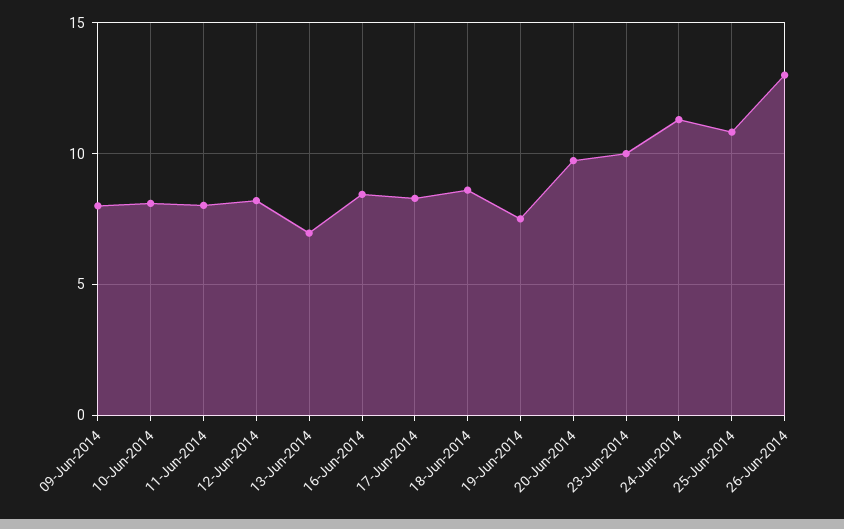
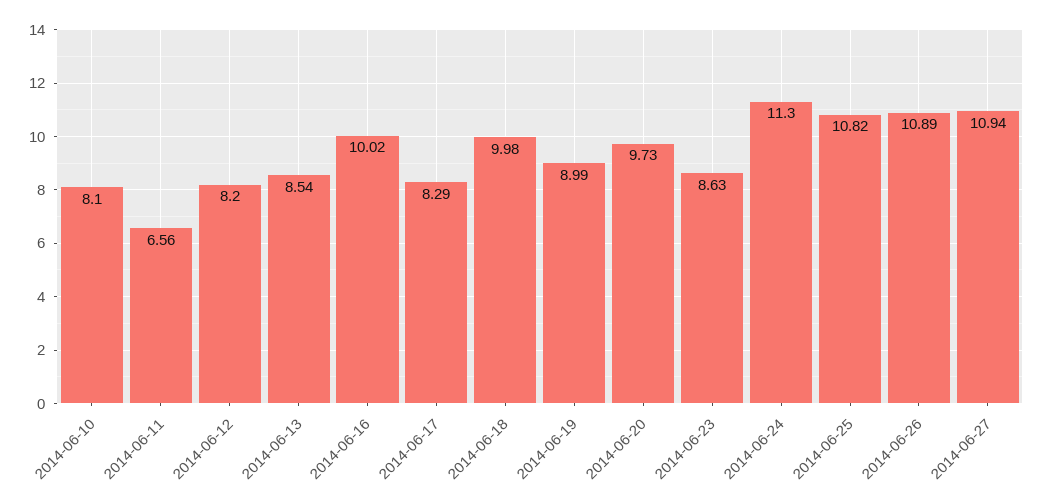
09-Jun-2014: 8 -> none
11-Jun-2014: 8 -> 6.56
13-Jun-2014: 7 -> 8.54
16-Jun-2014: 8.5 -> 10.02
18-Jun-2014: 8.5 -> 9.98
19-Jun-2014: 7.5 -> 8.99
23-Jun-2014: 10 -> 8.63
26-Jun-2014: 13 -> 10.89
2014-06-27: none -> 10.94

